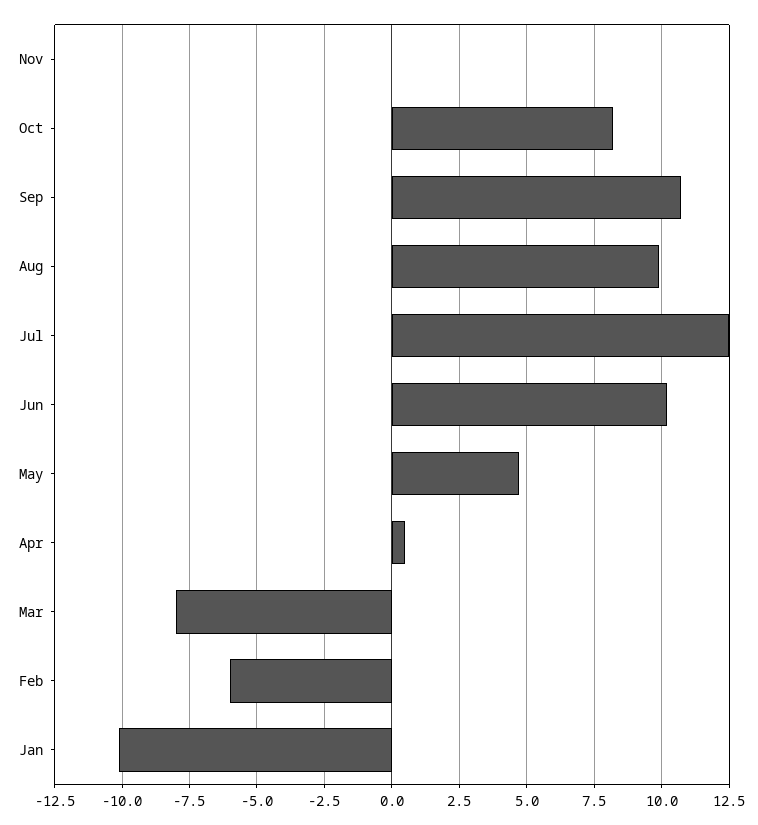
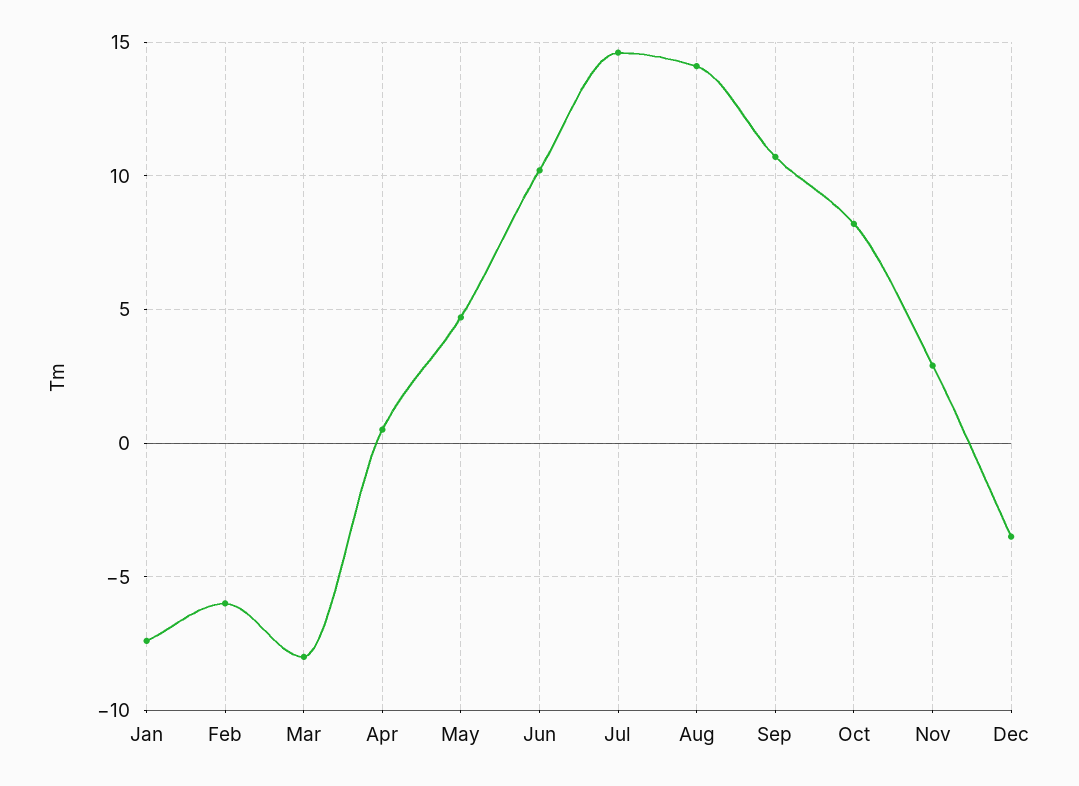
Nov: 0 -> 3
Aug: 10 -> 14
Jul: 12.5 -> 14.5
Jan: -10 -> -7.5
Dec: none -> -3.5

